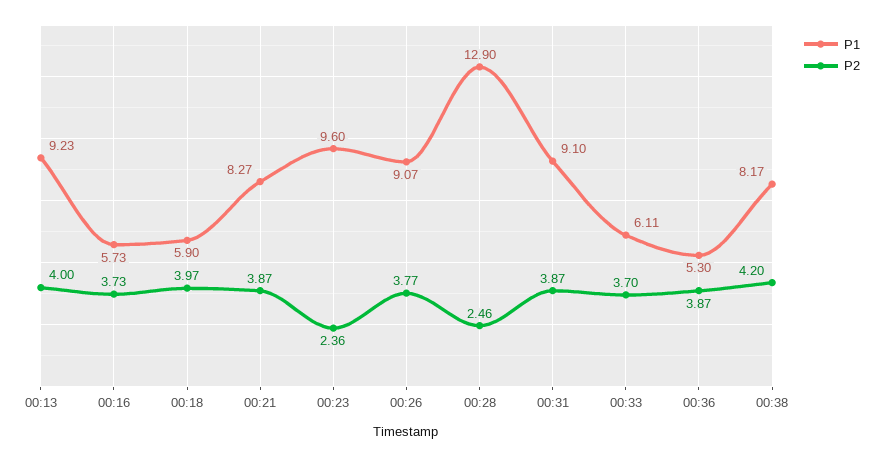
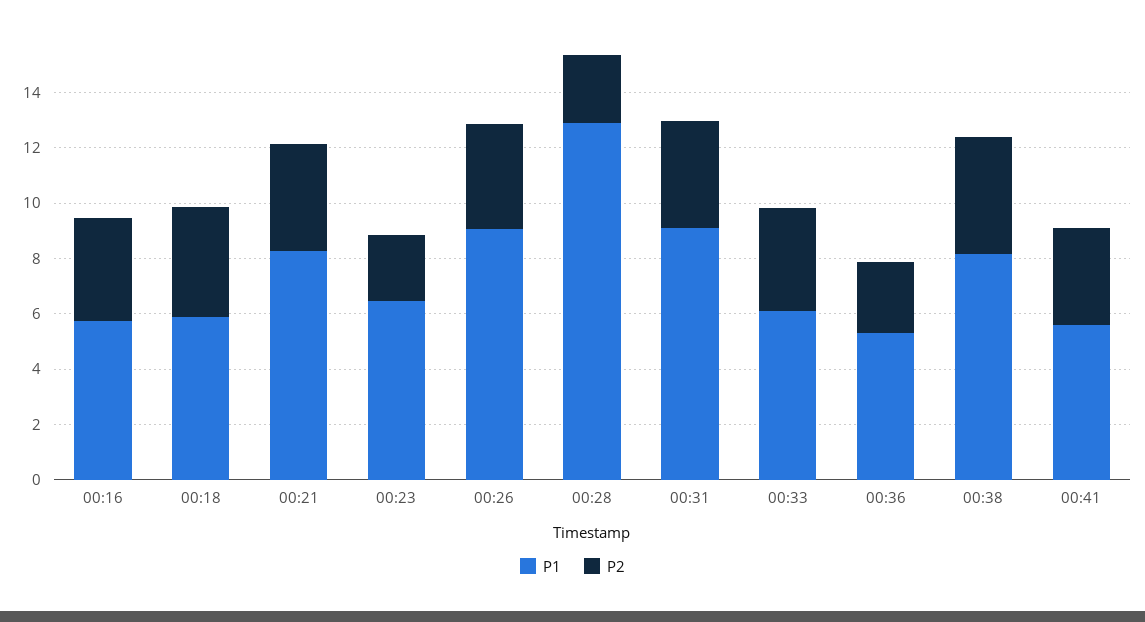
P1, 00:13: 9.23 -> none
P2, 00:13: 4 -> none
P1, 00:23: 9.6 -> 6.5
P2, 00:36: 3.87 -> 2.5
P1, 00:41: none -> 5.5
P2, 00:41: none -> 3.5

